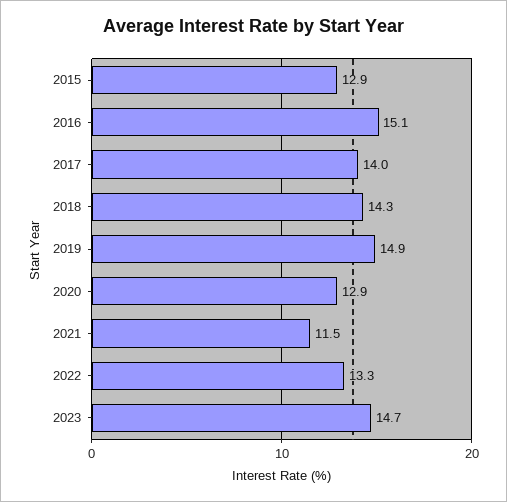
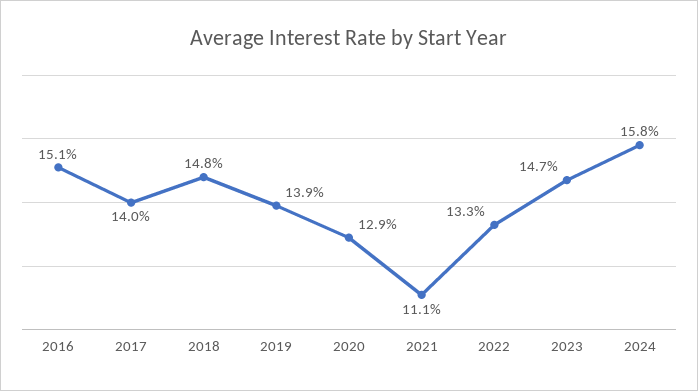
2015: 12.9 -> none
2018: 14.3 -> 14.8
2019: 14.9 -> 13.9
2021: 11.5 -> 11.1
2024: none -> 15.8

